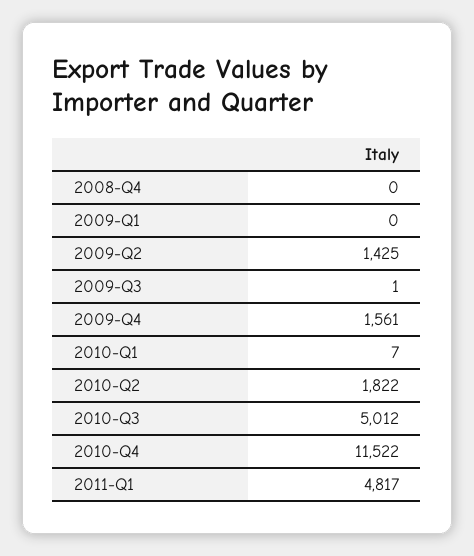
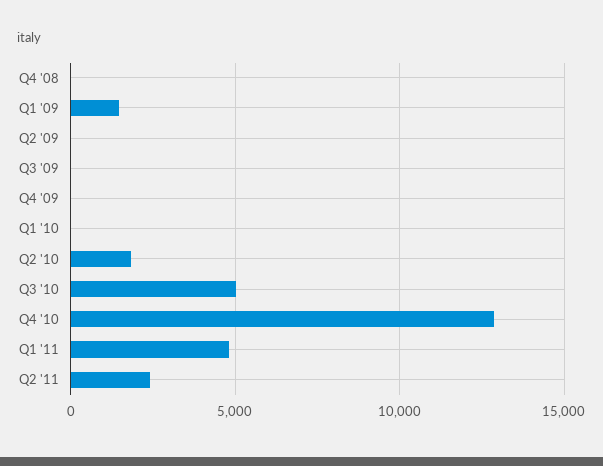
2009-Q1: 0 -> 1500
2009-Q2: 1425 -> 0
2009-Q4: 1561 -> 0
2010-Q4: 11522 -> 13000
Q2 '11: none -> 2500

